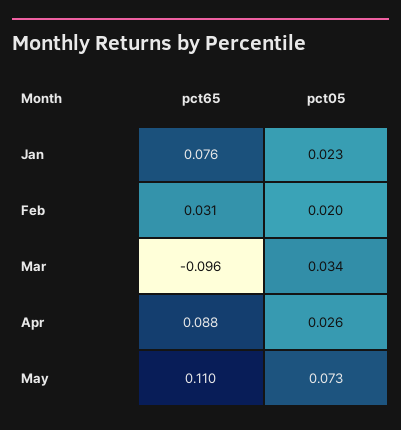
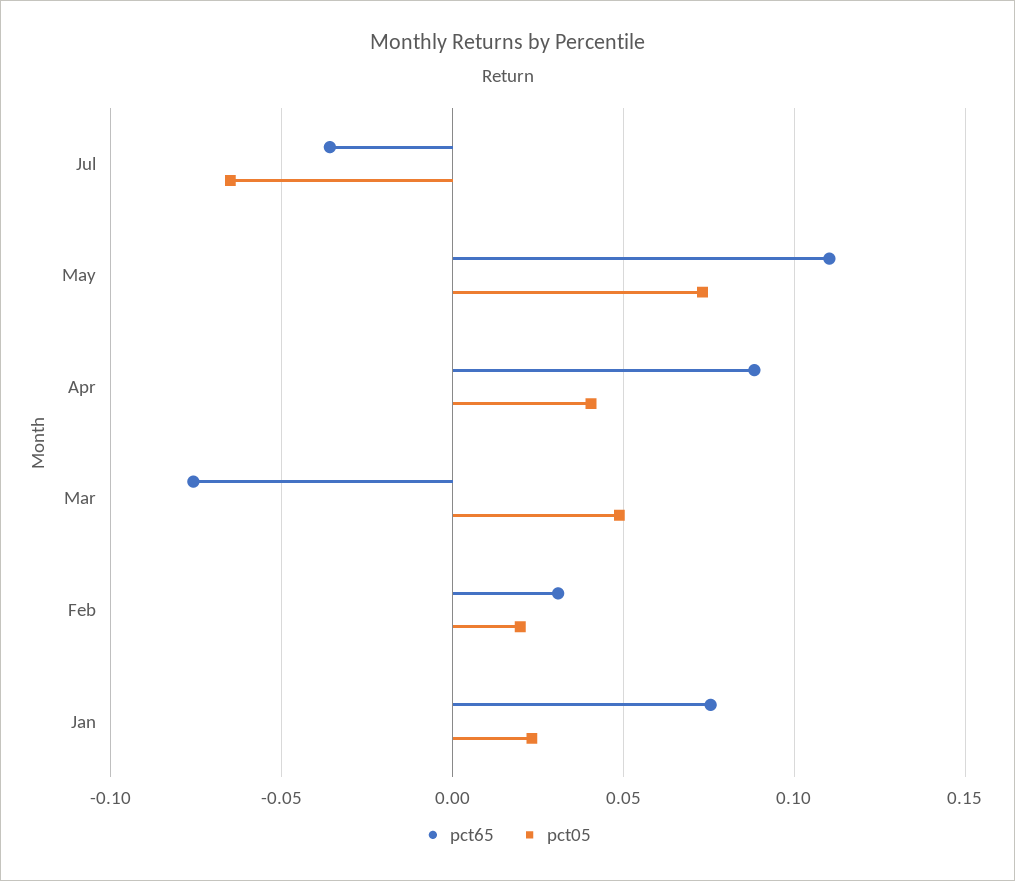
pct65, Mar: -0.096 -> -0.075
pct05, Mar: 0.034 -> 0.05
pct05, Apr: 0.026 -> 0.04
pct65, Jul: none -> -0.035
pct05, Jul: none -> -0.065

